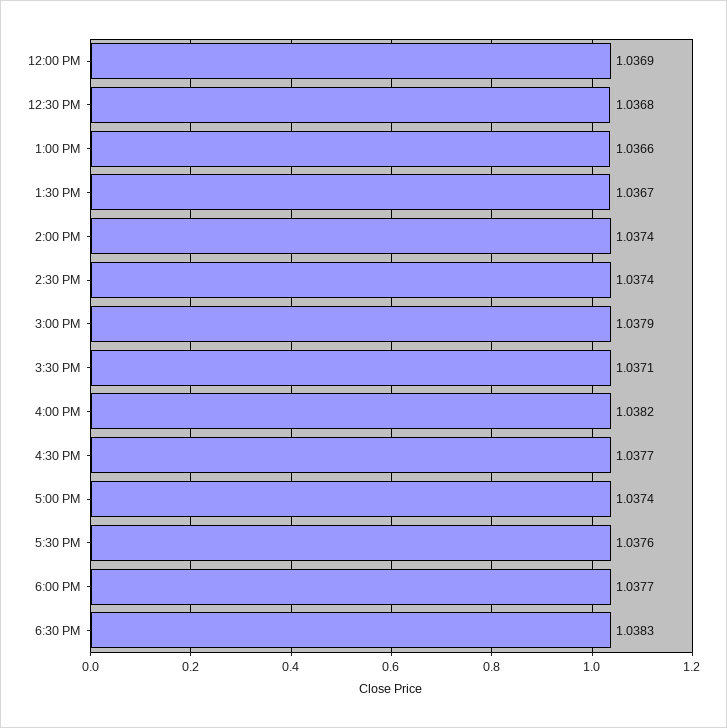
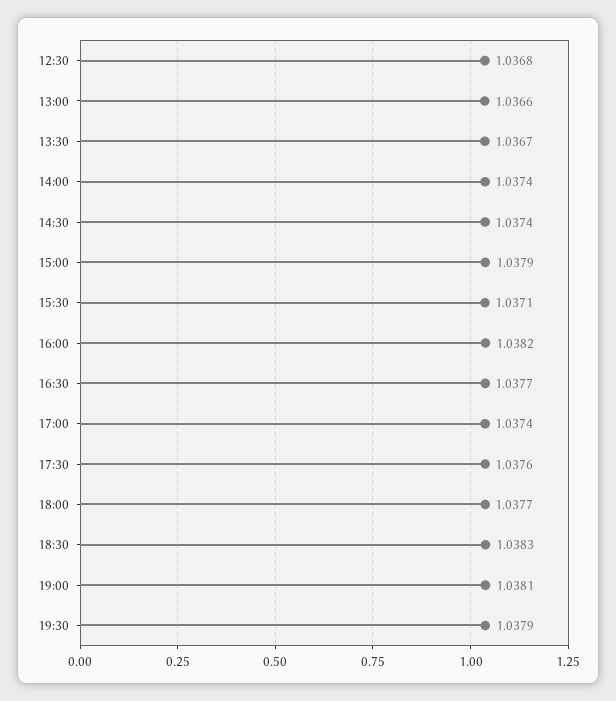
12:00 PM: 1.0369 -> none
19:00: none -> 1.0381
19:30: none -> 1.0379

